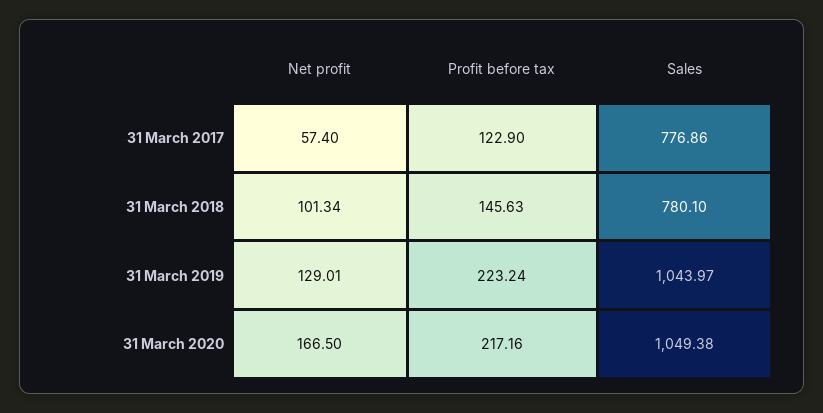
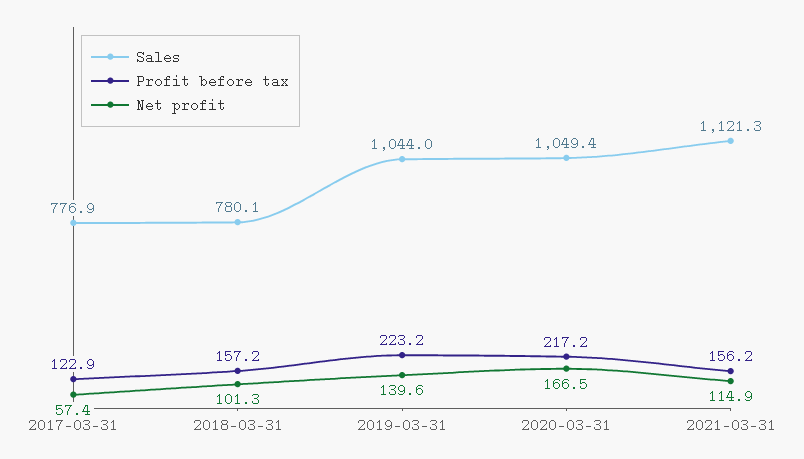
Profit before tax, 31 March 2018: 145.63 -> 157.2
Net profit, 31 March 2019: 129.01 -> 139.6
Sales, 2021-03-31: none -> 1121.3
Profit before tax, 2021-03-31: none -> 156.2
Net profit, 2021-03-31: none -> 114.9

